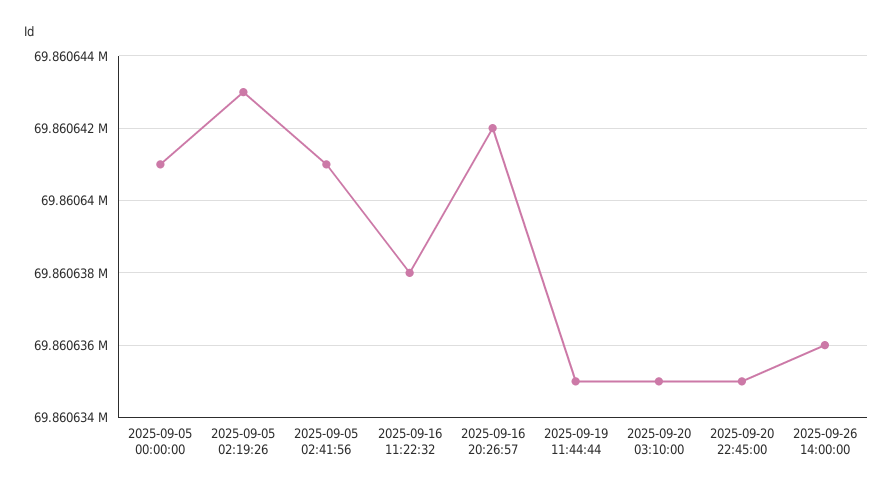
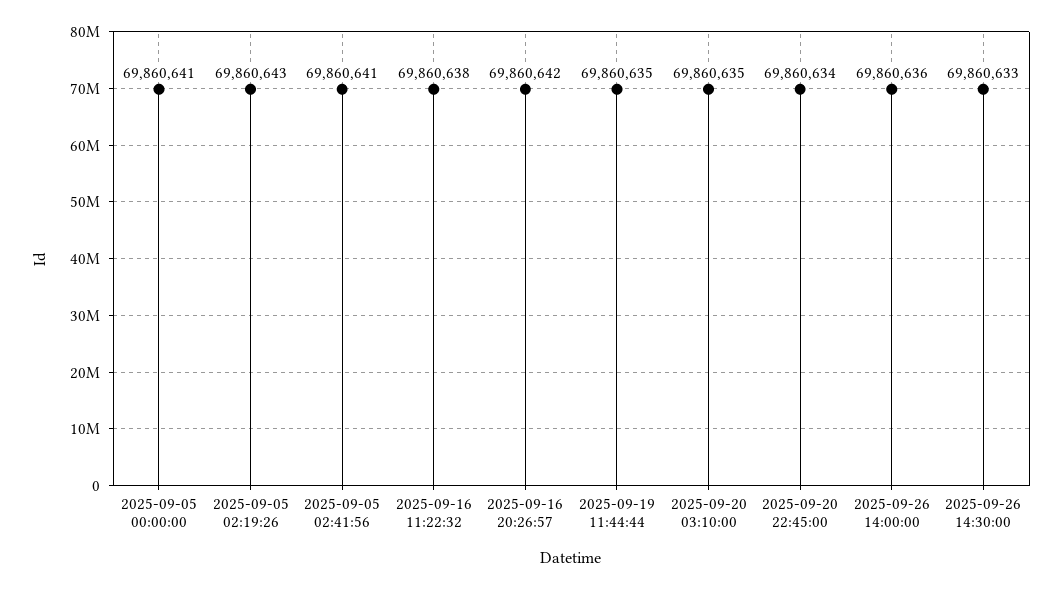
2025-09-20 22:45:00: 69860635 -> 69860634
2025-09-26 14:30:00: none -> 69860633

